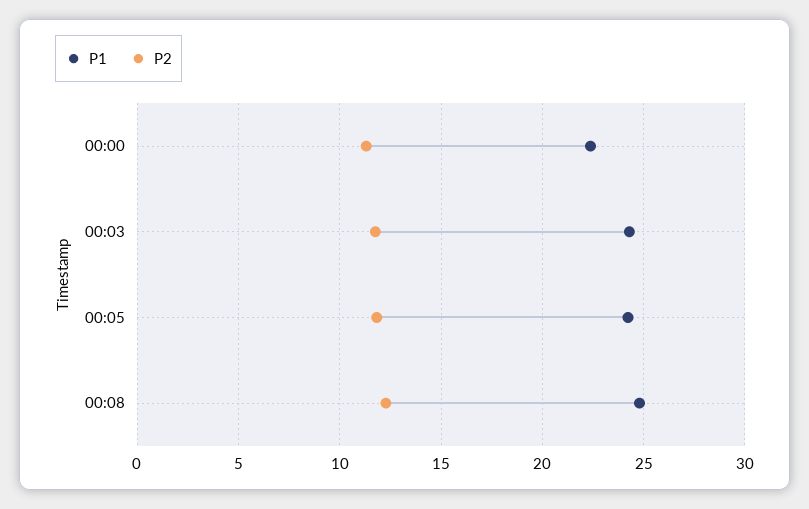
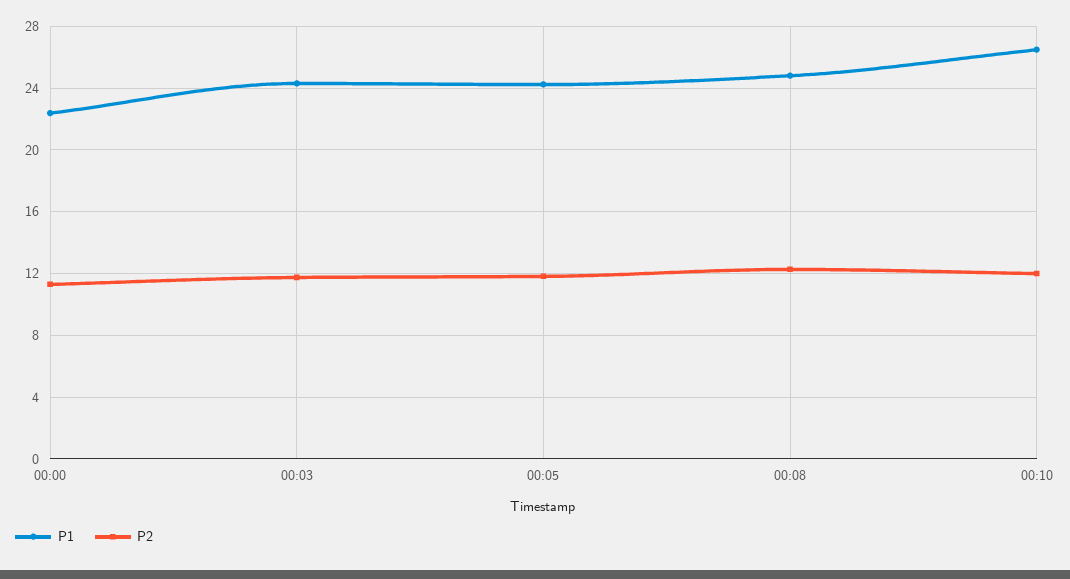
P1, 00:10: none -> 26.5
P2, 00:10: none -> 12

